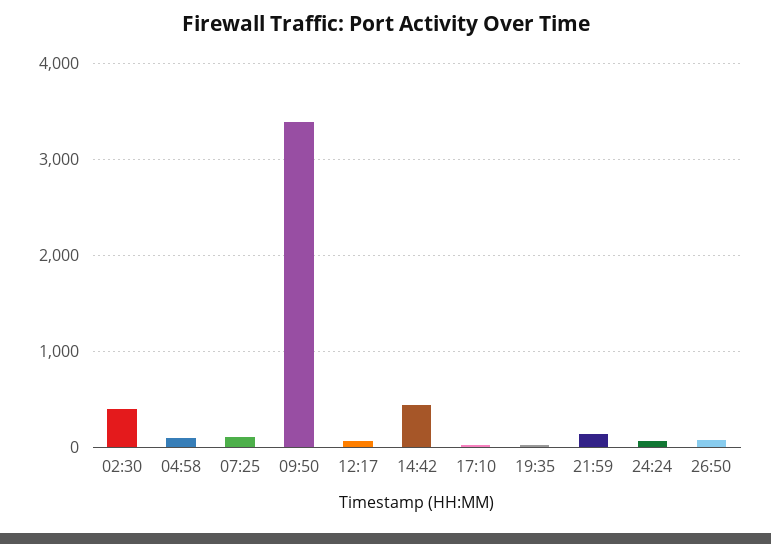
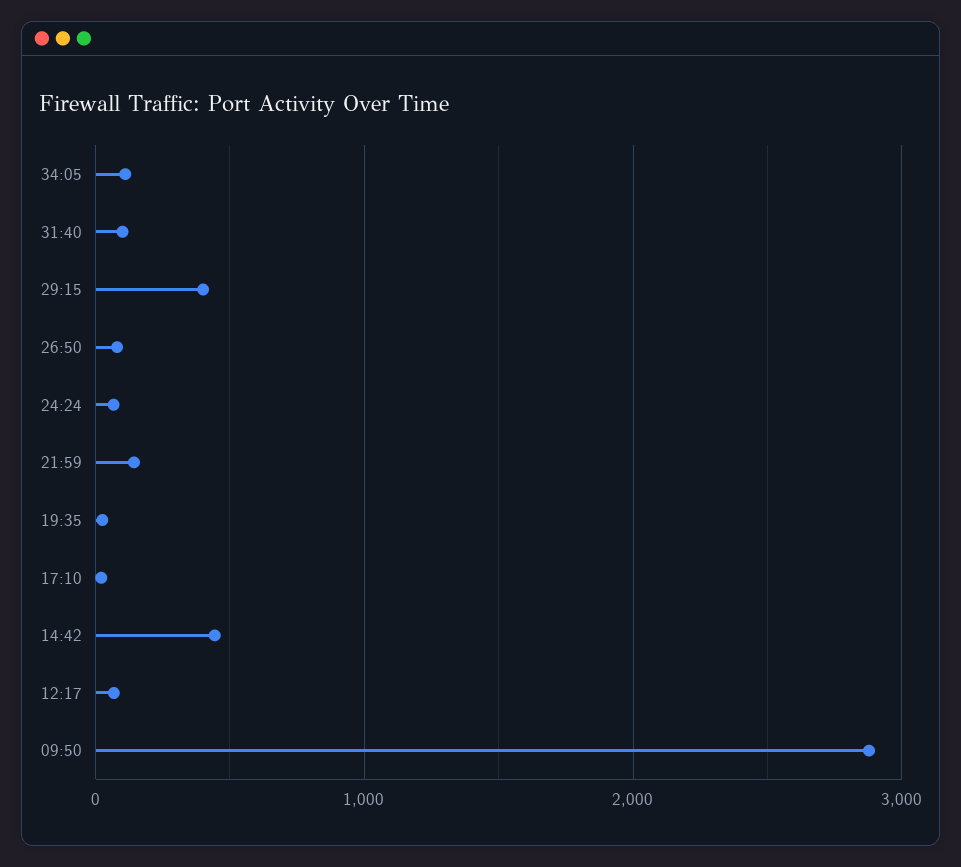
02:30: 400 -> none
04:58: 100 -> none
07:25: 100 -> none
09:50: 3400 -> 2900
34:05: none -> 100
31:40: none -> 100
29:15: none -> 400

